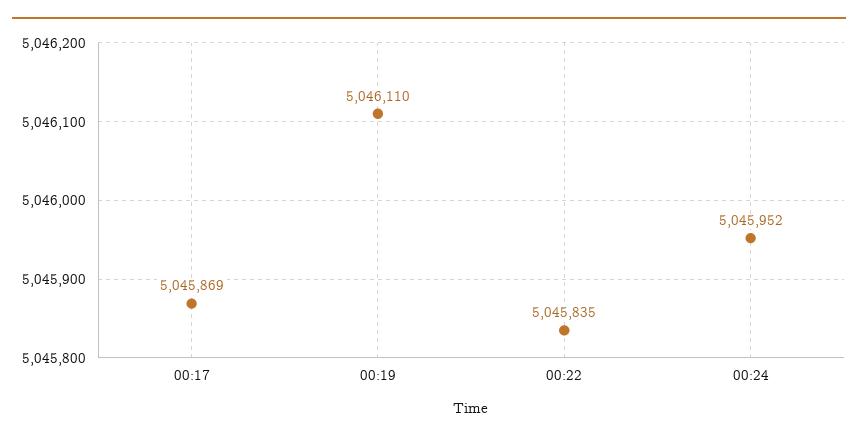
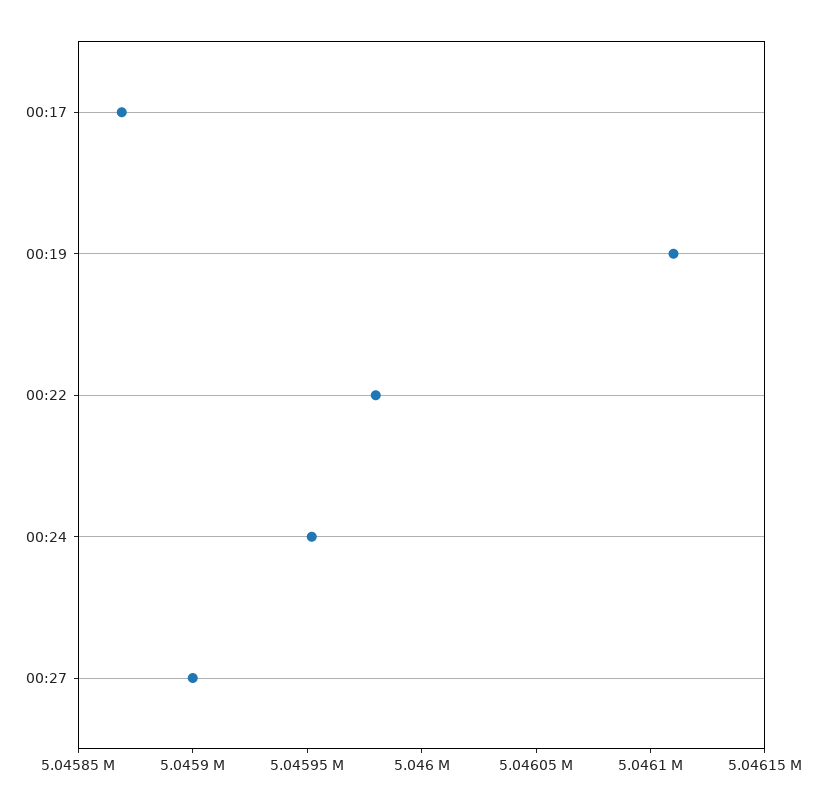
00:22: 5045835 -> 5045980
00:27: none -> 5045900

